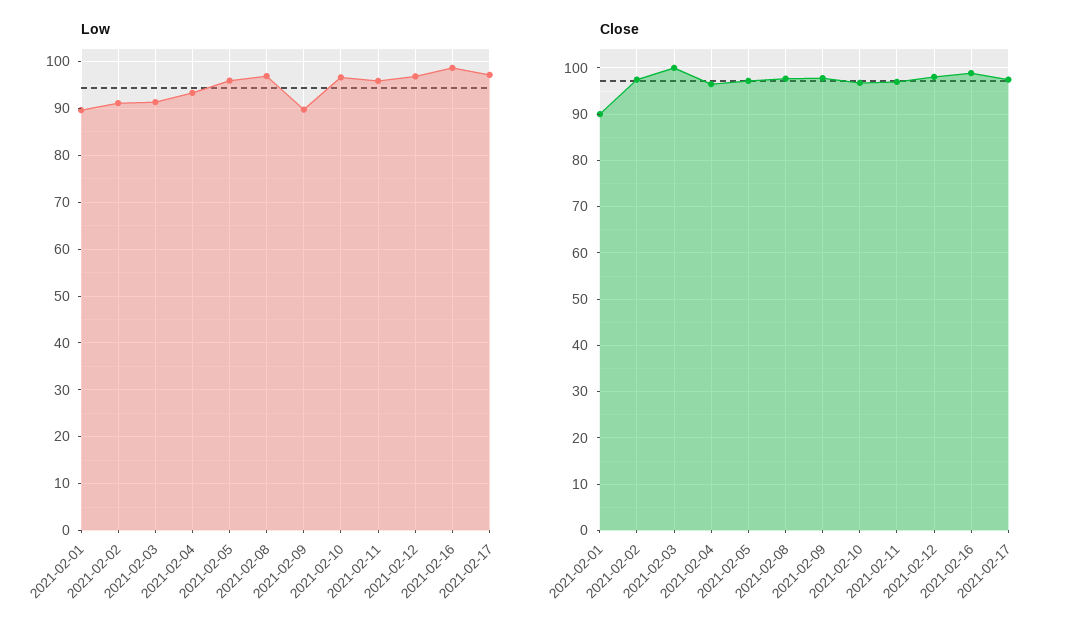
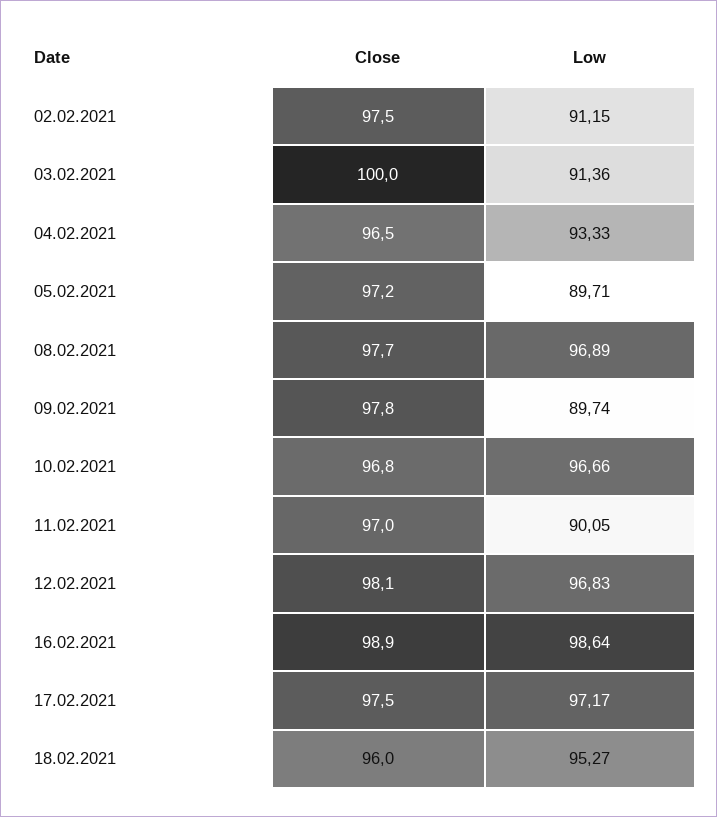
Low, 2021-02-01: 90 -> none
Low, 2021-02-05: 96 -> 89.71
Low, 2021-02-11: 96 -> 90.05
Close, 2021-02-01: 90 -> none
Close, 18.02.2021: none -> 96
Low, 18.02.2021: none -> 95.27

